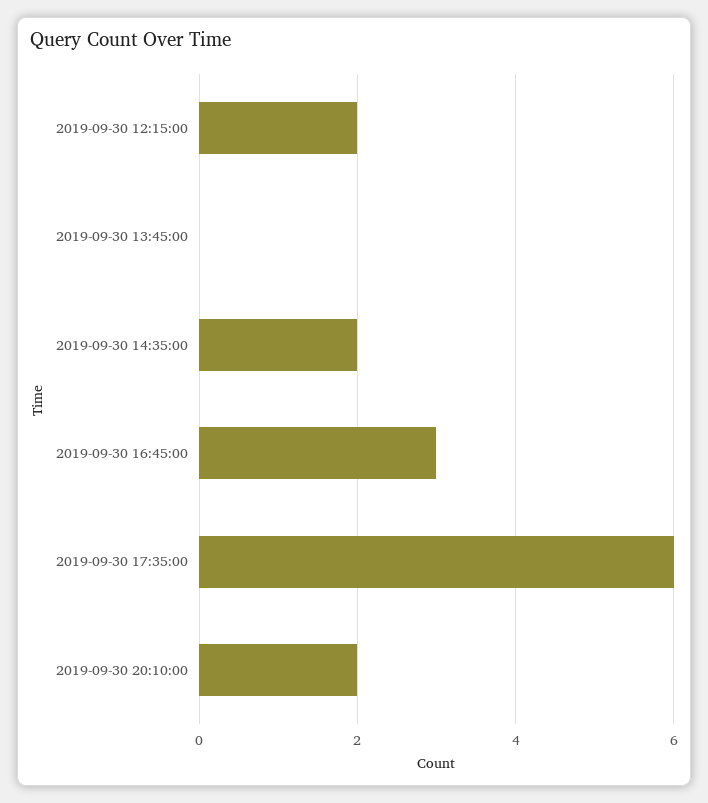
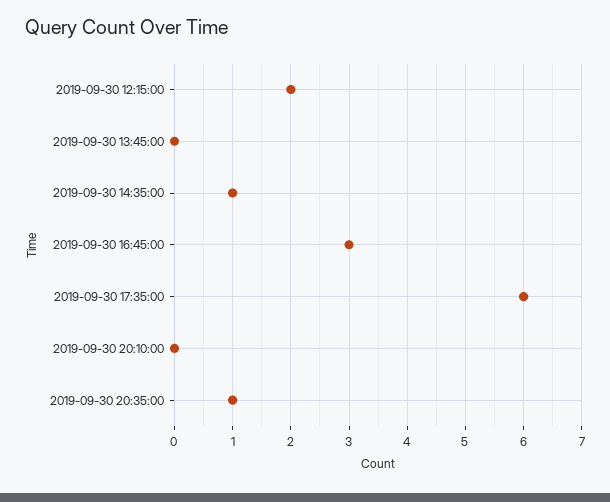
2019-09-30 14:35:00: 2 -> 1
2019-09-30 20:10:00: 2 -> 0
2019-09-30 20:35:00: none -> 1

